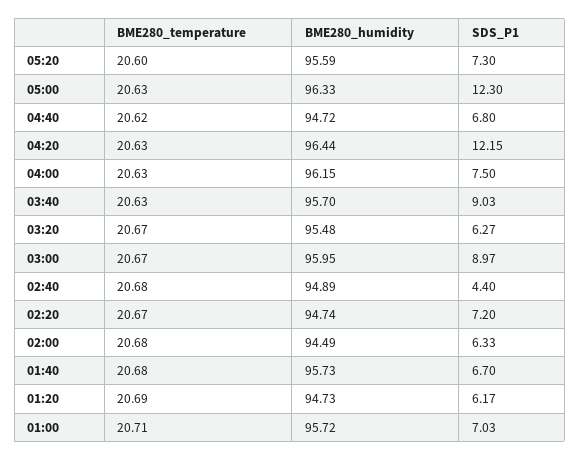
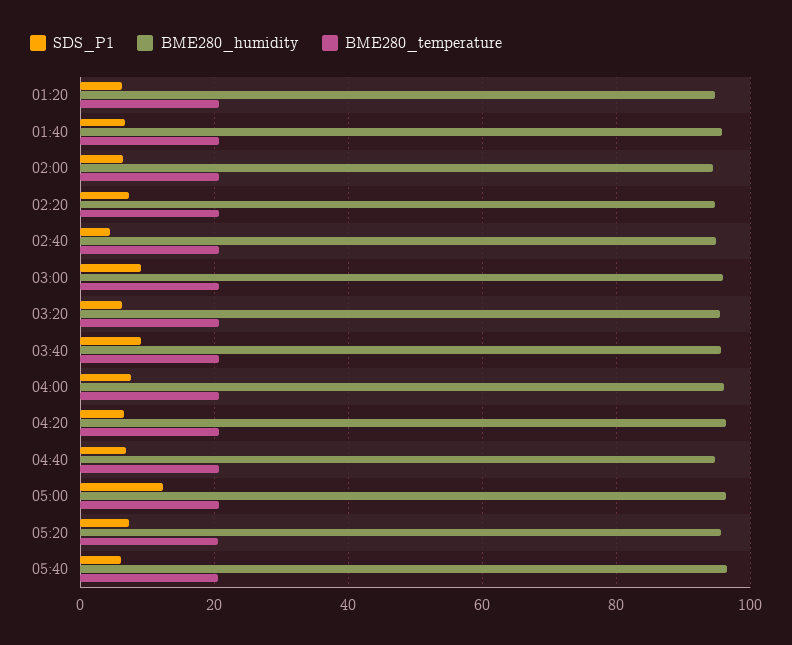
SDS_P1, 04:20: 12.15 -> 6
BME280_temperature, 01:00: 20.71 -> none
BME280_humidity, 01:00: 95.72 -> none
SDS_P1, 01:00: 7.03 -> none
SDS_P1, 05:40: none -> 6
BME280_humidity, 05:40: none -> 96
BME280_temperature, 05:40: none -> 20

